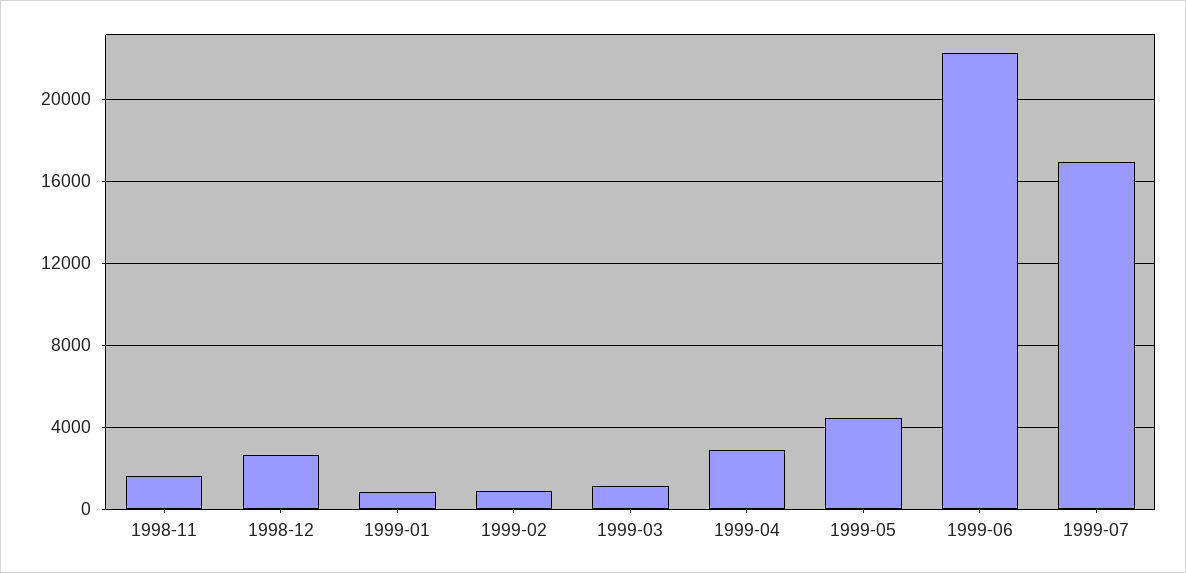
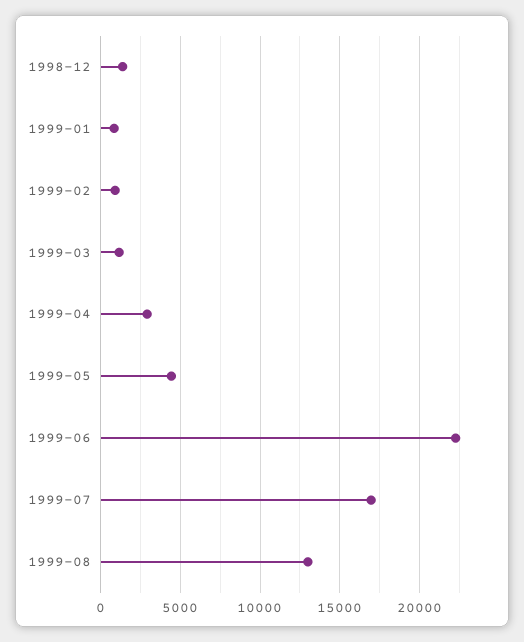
1998-11: 1500 -> none
1998-12: 2500 -> 1500
1999-08: none -> 13000

